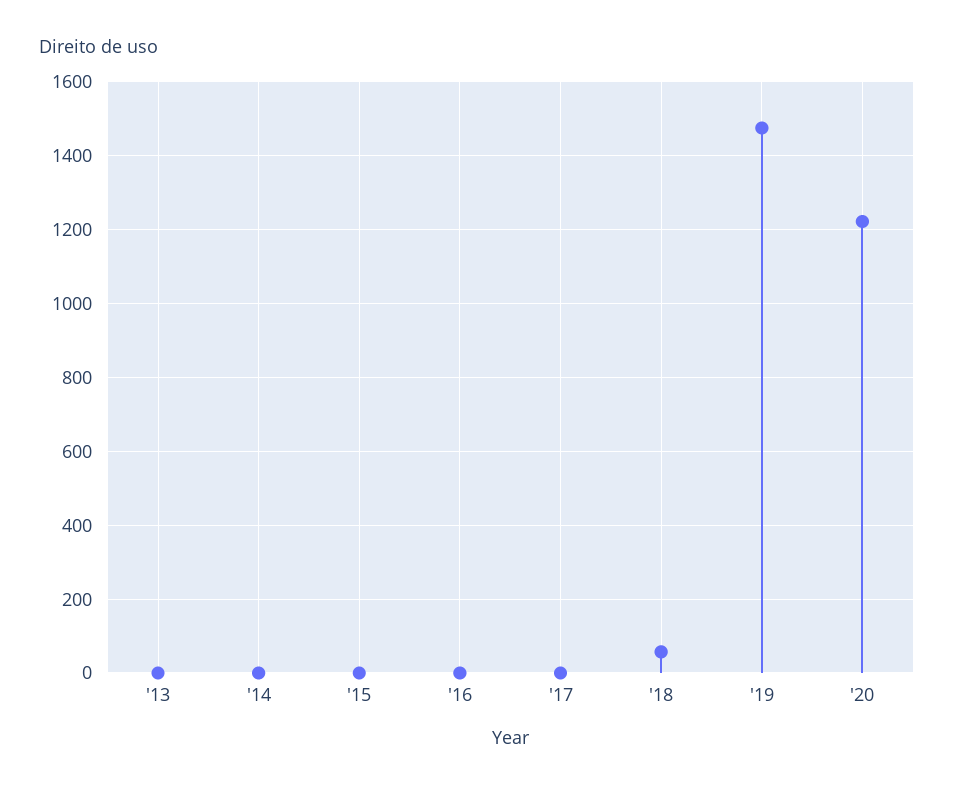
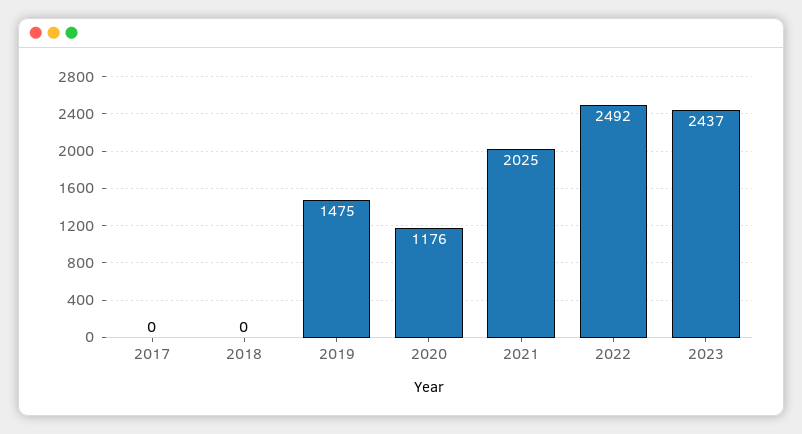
'13: 0 -> none
'14: 0 -> none
'15: 0 -> none
'16: 0 -> none
'18: 60 -> 0
'20: 1220 -> 1176
2021: none -> 2025
2022: none -> 2492
2023: none -> 2437

